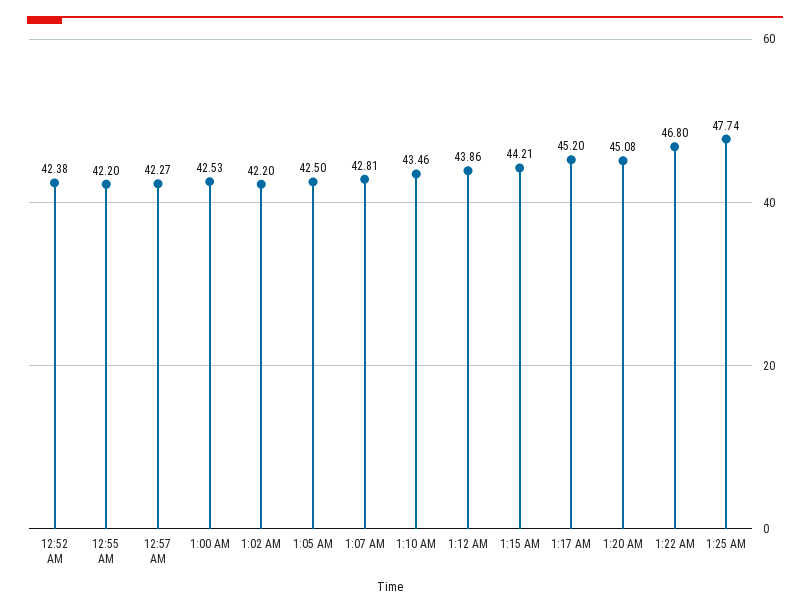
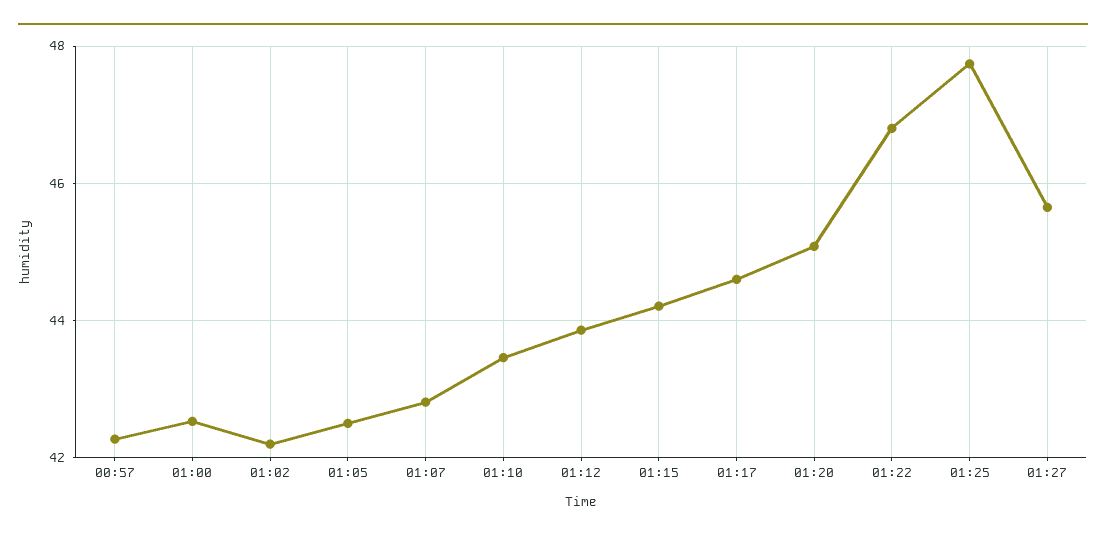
12:52 AM: 42.38 -> none
12:55 AM: 42.2 -> none
1:17 AM: 45.2 -> 44.6
01:27: none -> 45.6

